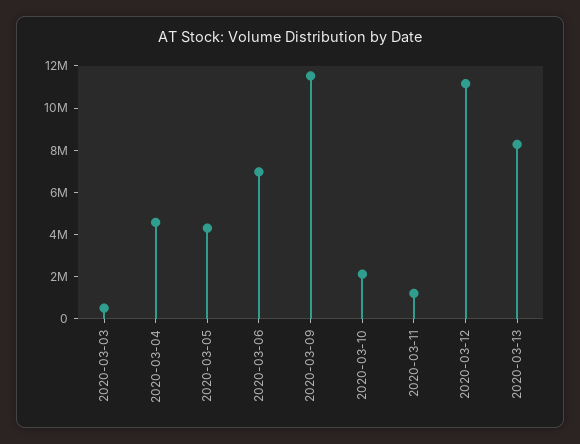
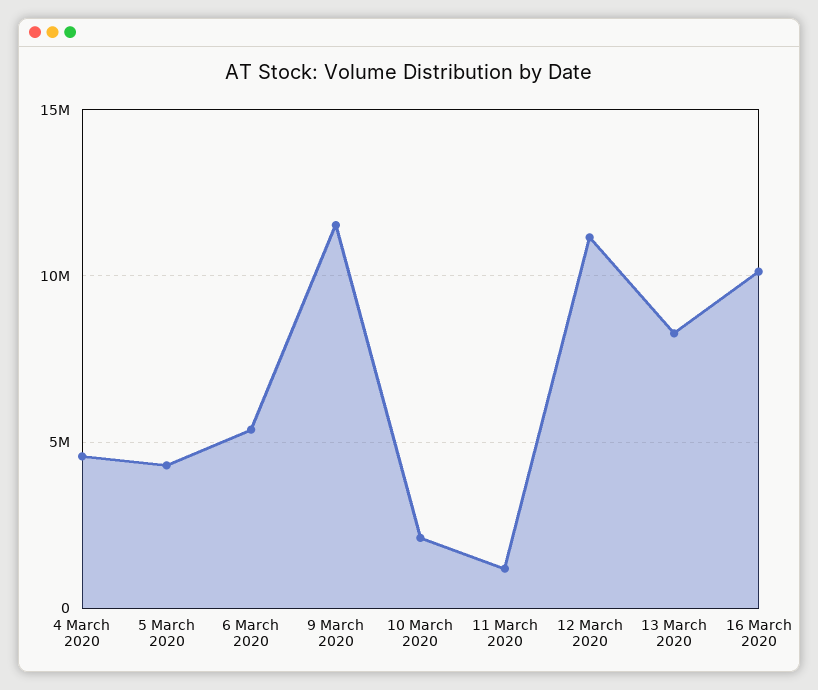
2020-03-03: 500000 -> none
2020-03-06: 7000000 -> 5500000
16 March 2020: none -> 10000000

